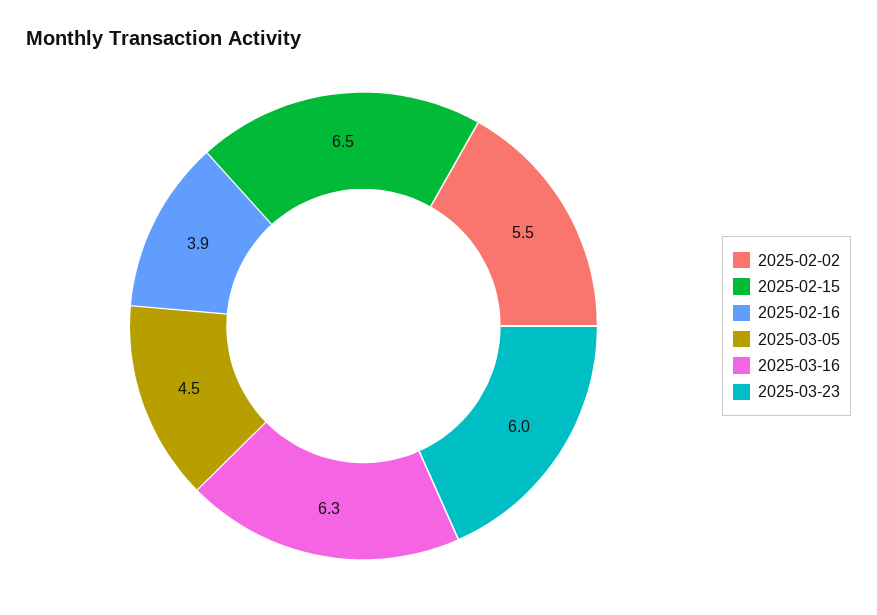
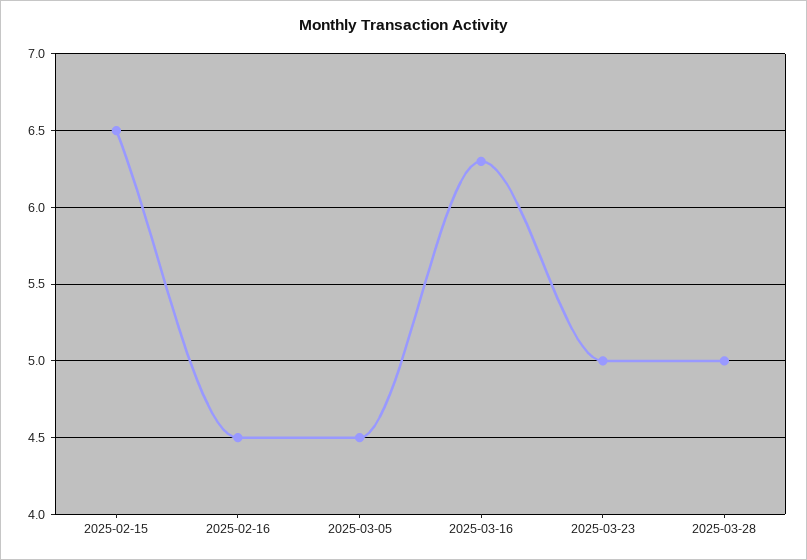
2025-02-02: 5.5 -> none
2025-02-16: 3.9 -> 4.5
2025-03-23: 6 -> 5
2025-03-28: none -> 5

